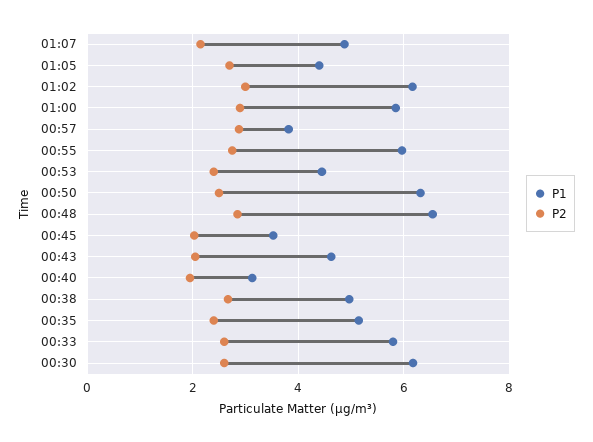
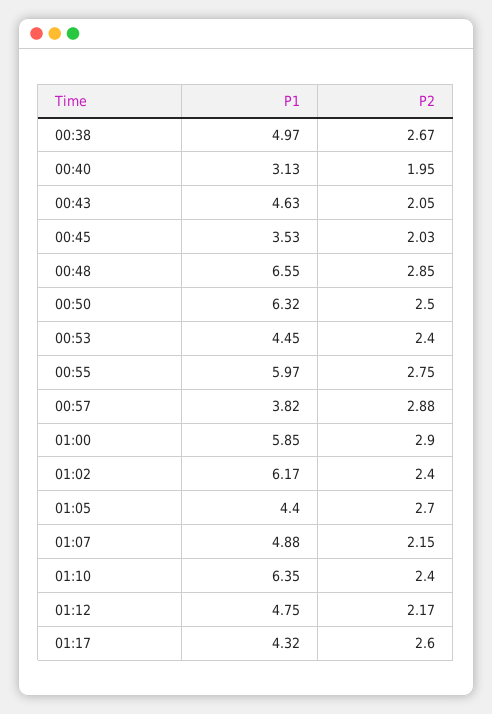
P2, 01:02: 3 -> 2.4
P1, 00:35: 5.2 -> none
P2, 00:35: 2.4 -> none
P1, 00:33: 5.8 -> none
P2, 00:33: 2.6 -> none
P1, 00:30: 6.2 -> none
P2, 00:30: 2.6 -> none
P1, 01:10: none -> 6.35
P2, 01:10: none -> 2.4
P1, 01:12: none -> 4.75
P2, 01:12: none -> 2.17
P1, 01:17: none -> 4.32
P2, 01:17: none -> 2.6

